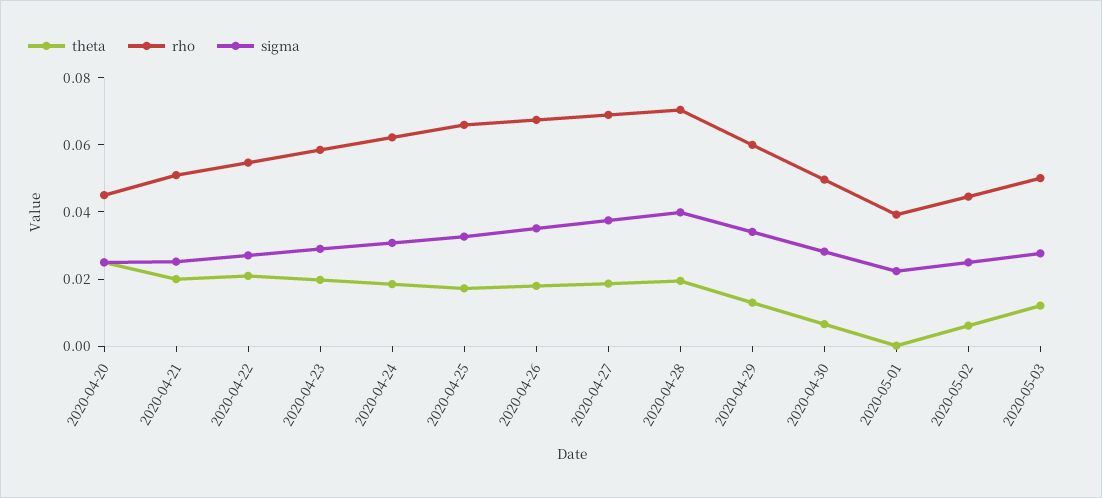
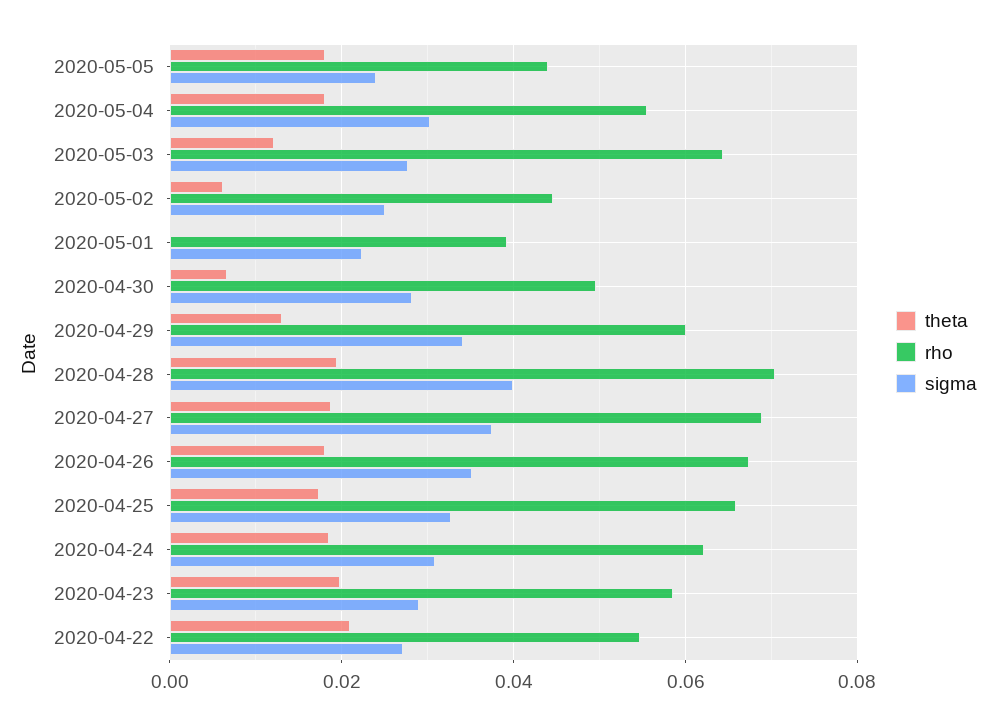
theta, 2020-04-20: 0.025 -> none
rho, 2020-04-20: 0.045 -> none
sigma, 2020-04-20: 0.025 -> none
theta, 2020-04-21: 0.02 -> none
rho, 2020-04-21: 0.05 -> none
sigma, 2020-04-21: 0.025 -> none
rho, 2020-05-03: 0.05 -> 0.064
theta, 2020-05-05: none -> 0.018
rho, 2020-05-05: none -> 0.044
sigma, 2020-05-05: none -> 0.024
theta, 2020-05-04: none -> 0.018
rho, 2020-05-04: none -> 0.056
sigma, 2020-05-04: none -> 0.03

